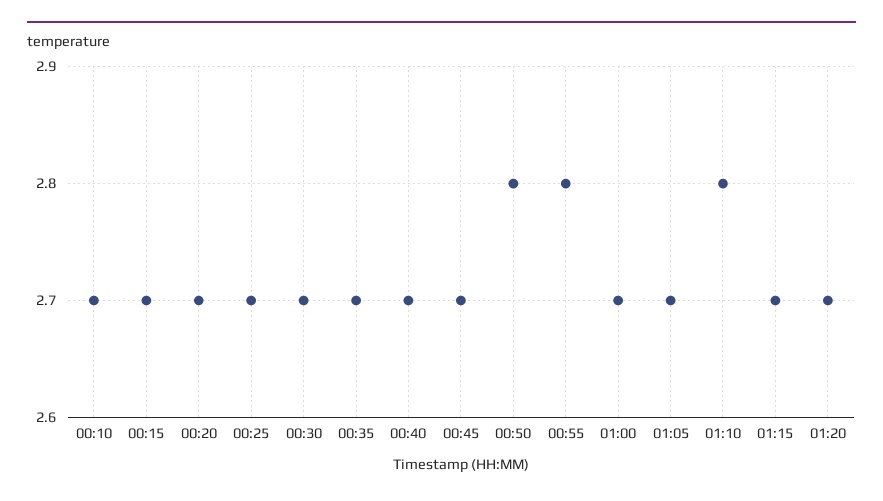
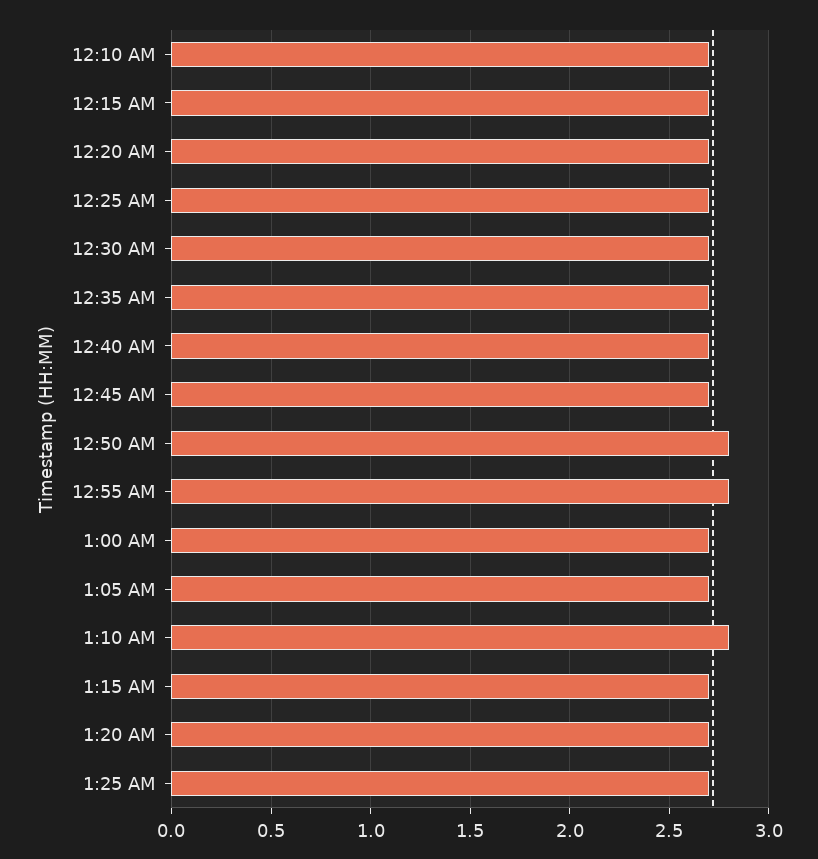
1:25 AM: none -> 2.7

